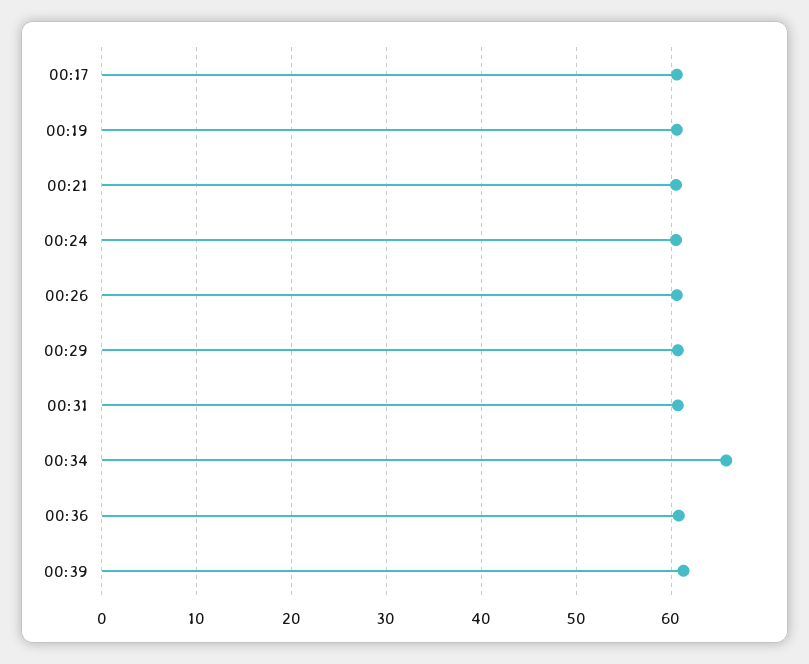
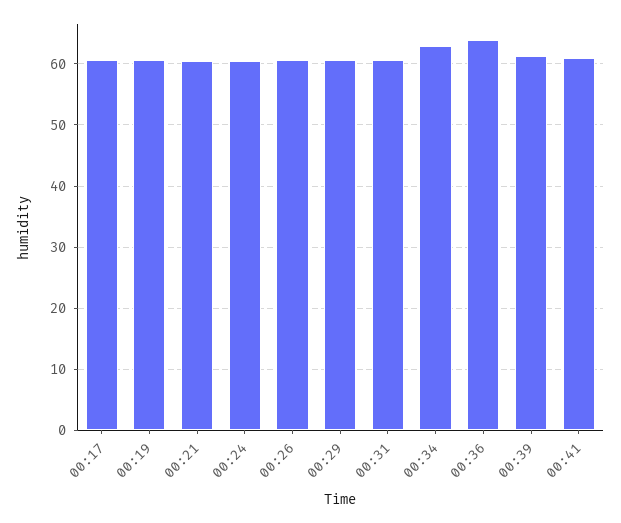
00:34: 66 -> 63
00:36: 61 -> 64
00:41: none -> 61

